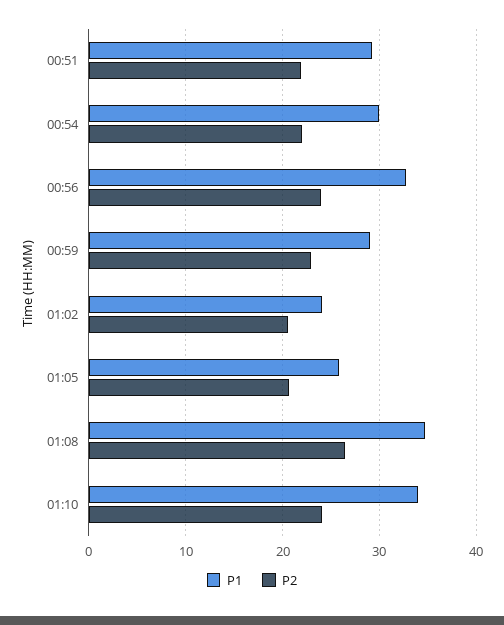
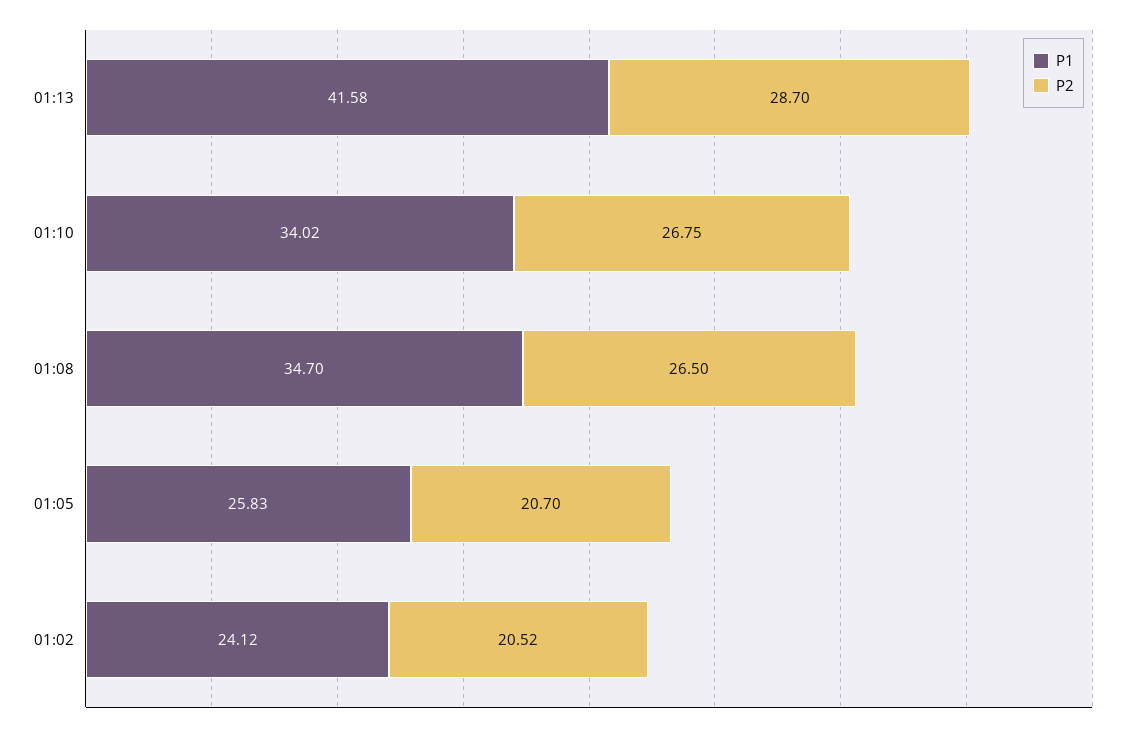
P1, 00:51: 29 -> none
P2, 00:51: 22 -> none
P1, 00:54: 30 -> none
P2, 00:54: 22 -> none
P1, 00:56: 33 -> none
P2, 00:56: 24 -> none
P1, 00:59: 29 -> none
P2, 00:59: 23 -> none
P2, 01:10: 24 -> 26.75
P1, 01:13: none -> 41.58
P2, 01:13: none -> 28.7

